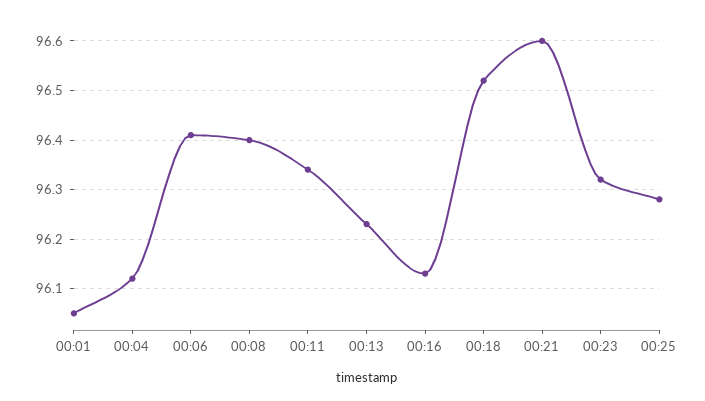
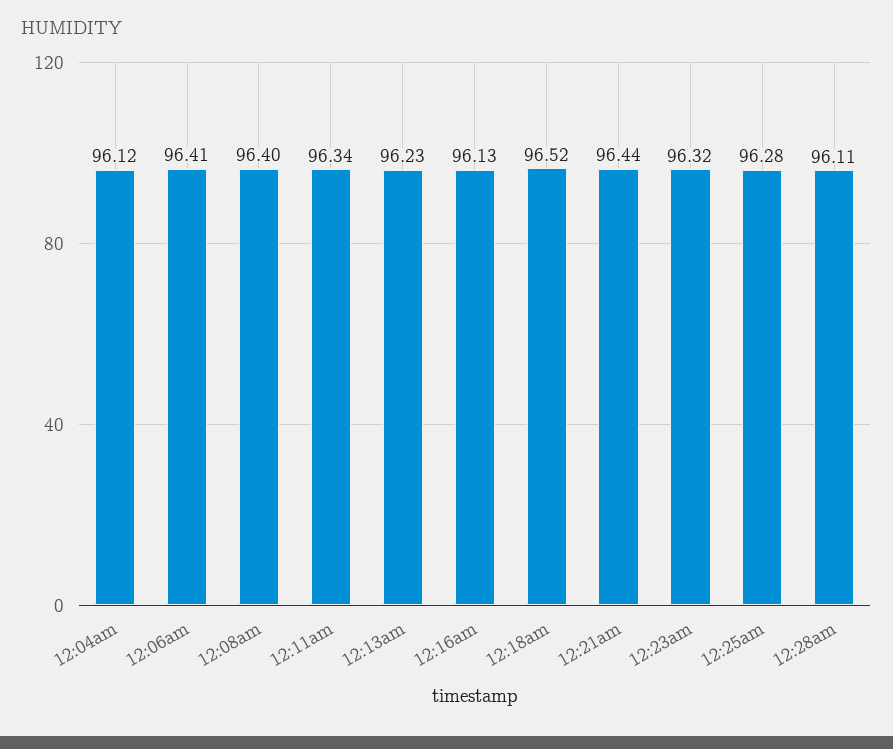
00:01: 96.05 -> none
00:21: 96.6 -> 96.44
12:28am: none -> 96.11

